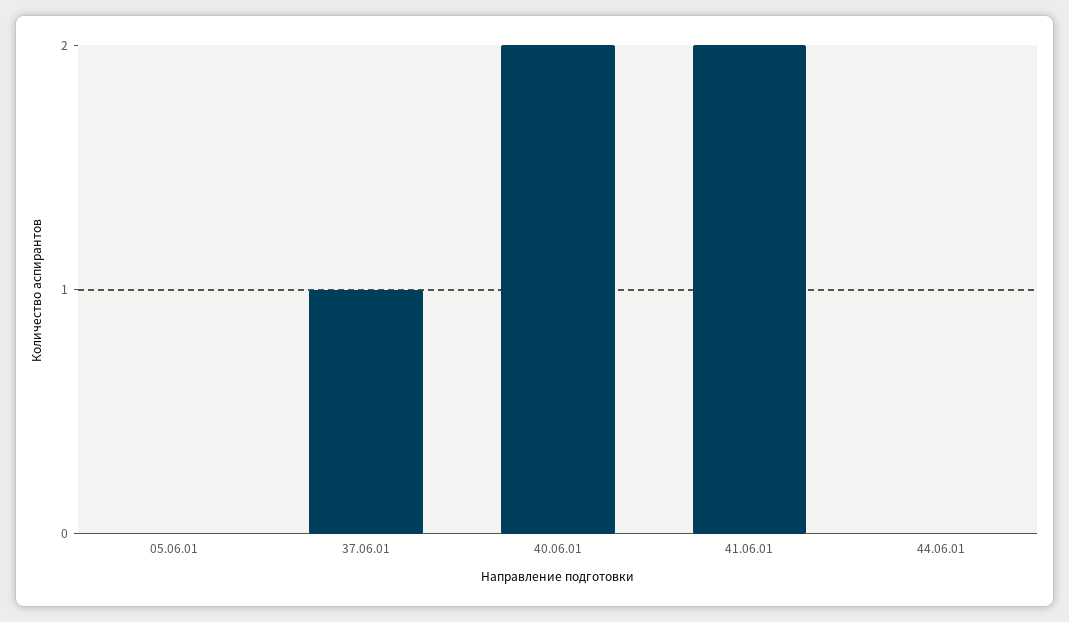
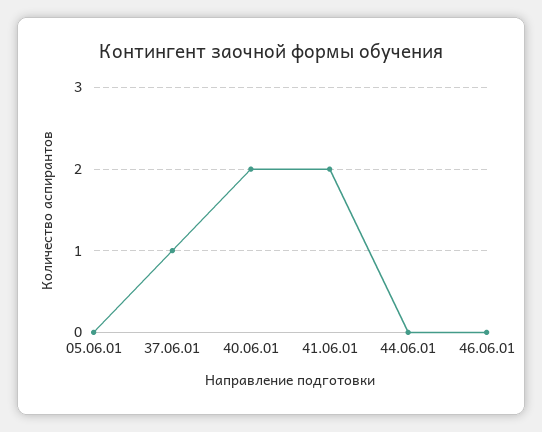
46.06.01: none -> 0

